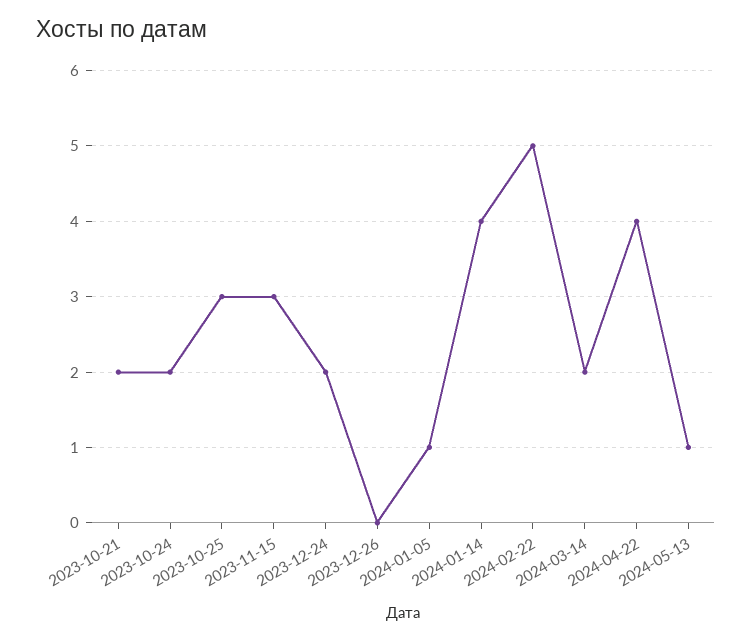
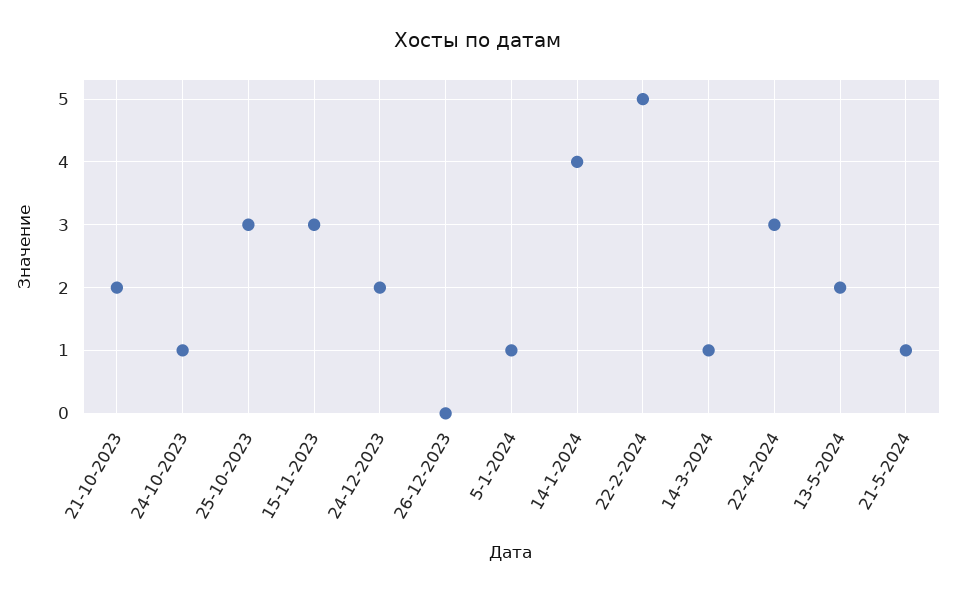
2023-10-24: 2 -> 1
2024-03-14: 2 -> 1
2024-04-22: 4 -> 3
2024-05-13: 1 -> 2
21-5-2024: none -> 1

